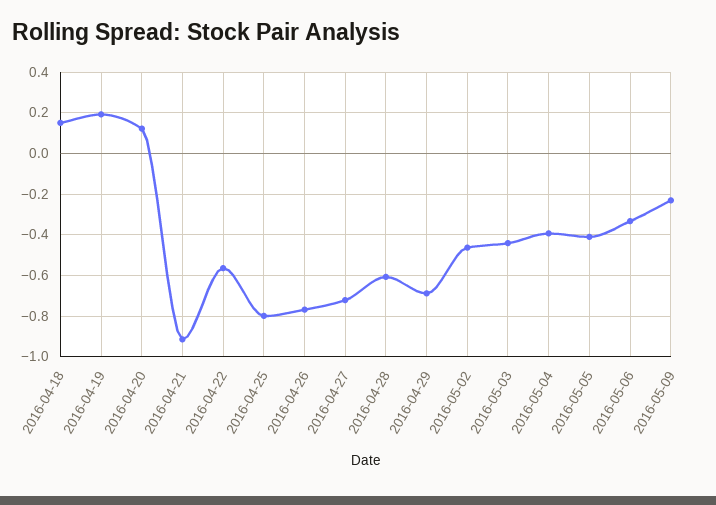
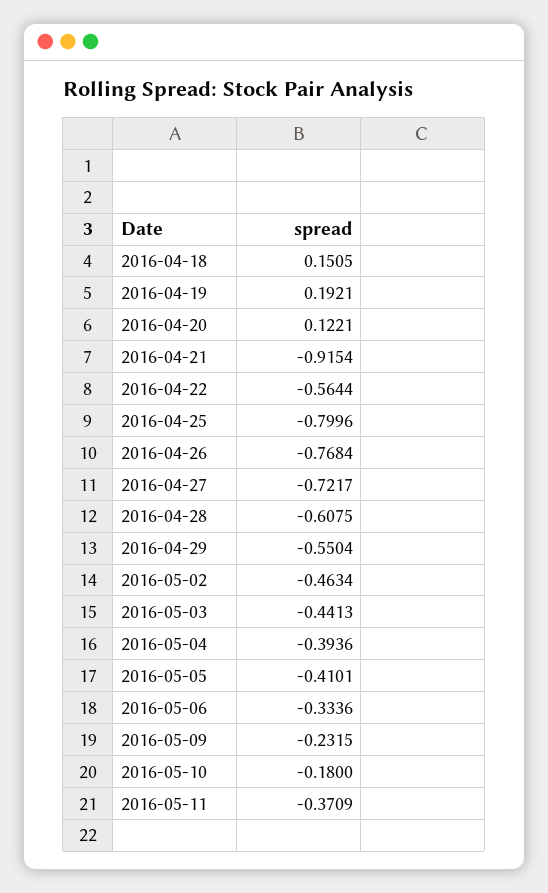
2016-04-29: -0.7 -> -0.5504
2016-05-10: none -> -0.18
2016-05-11: none -> -0.3709

